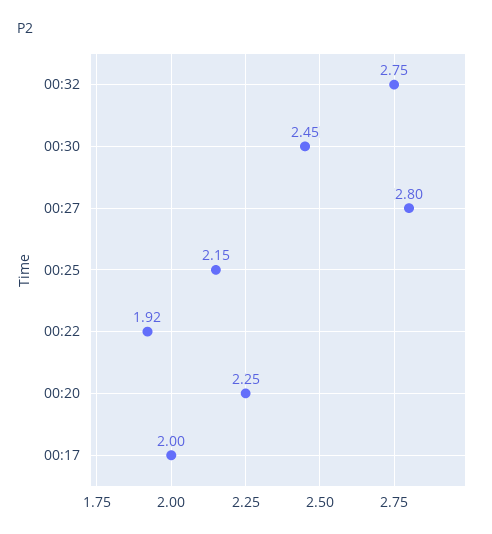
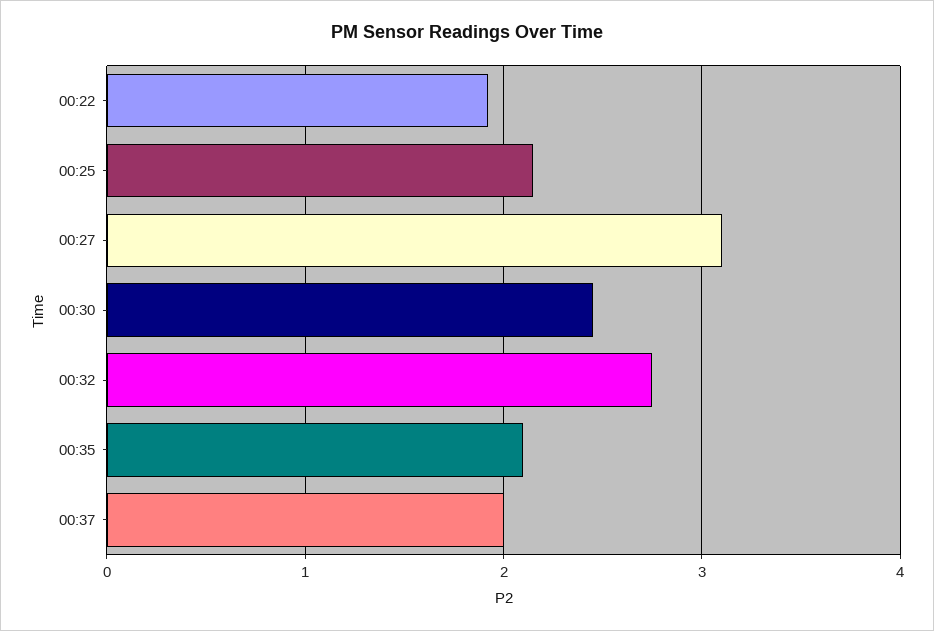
00:27: 2.8 -> 3.1
00:20: 2.25 -> none
00:17: 2 -> none
00:35: none -> 2.1
00:37: none -> 2

